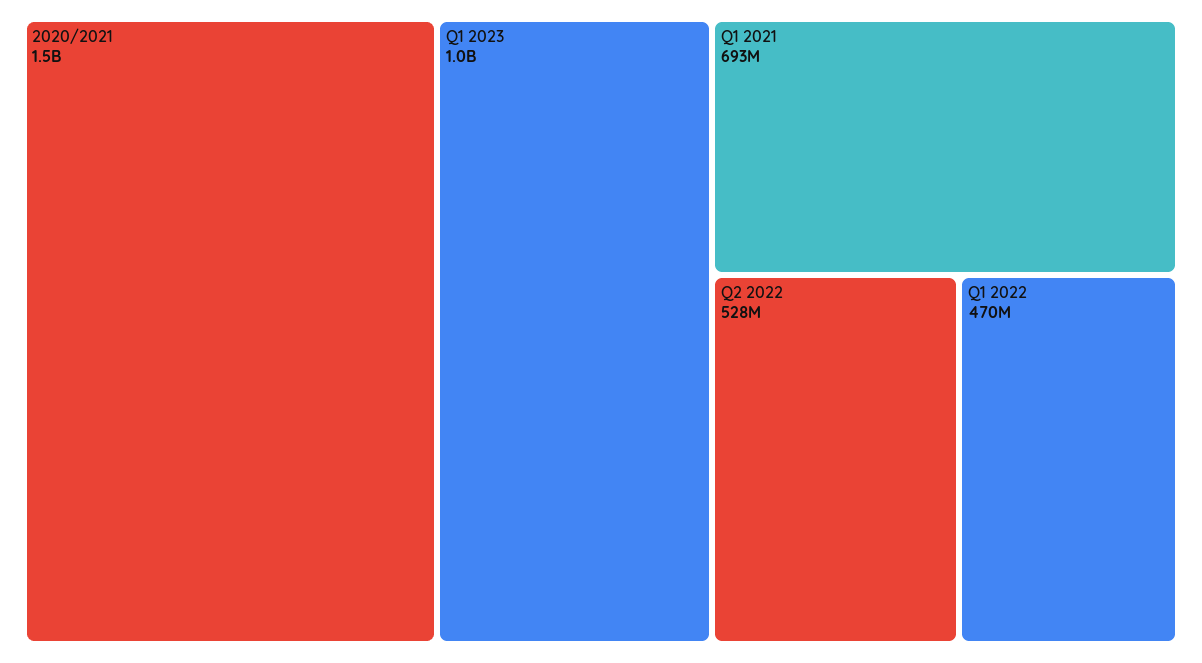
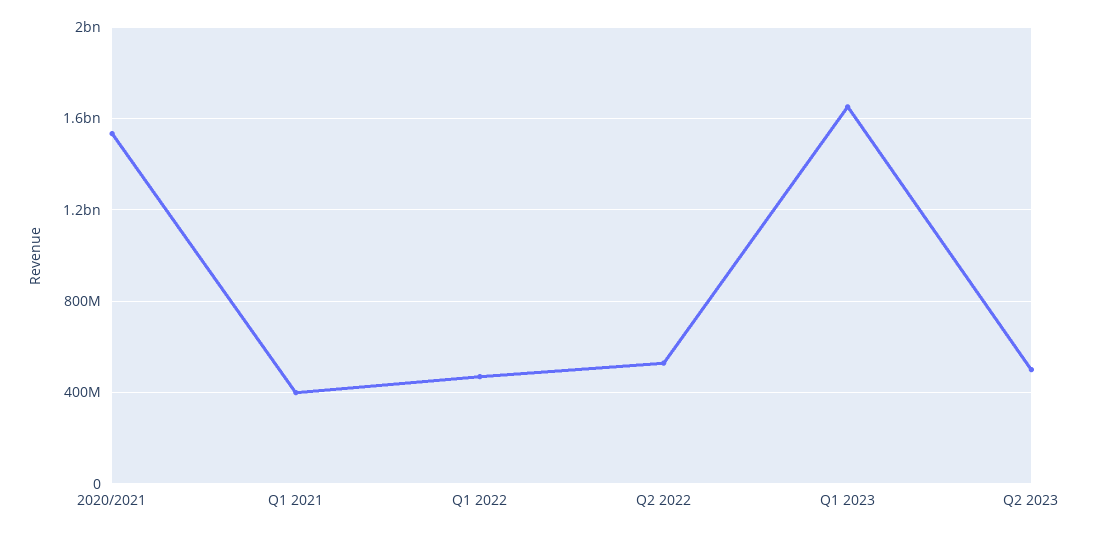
Q1 2023: 1000000000 -> 1650000000
Q1 2021: 693000000 -> 400000000
Q2 2023: none -> 500000000

